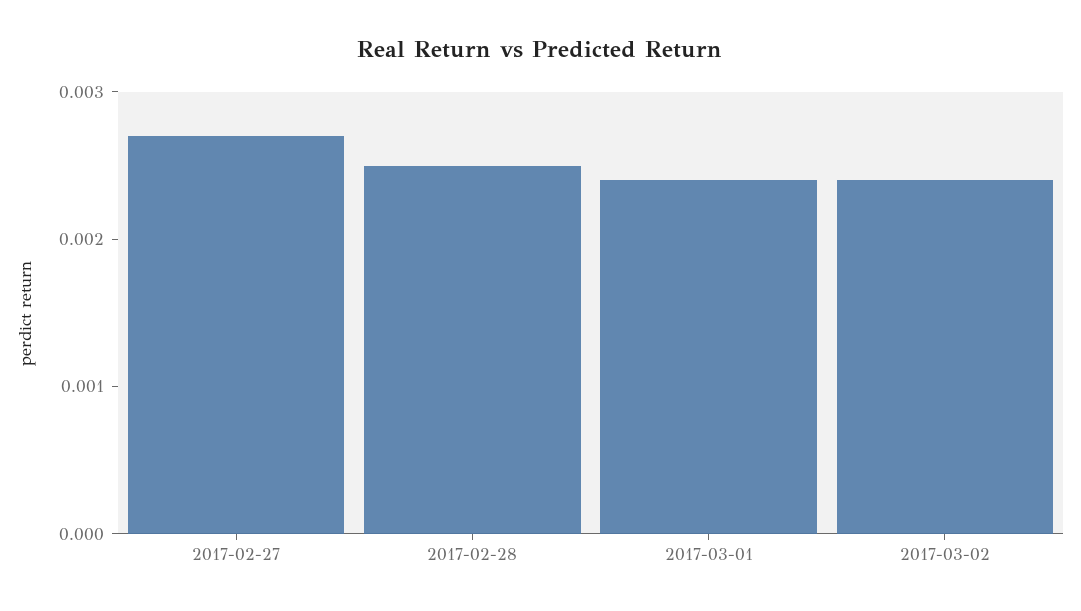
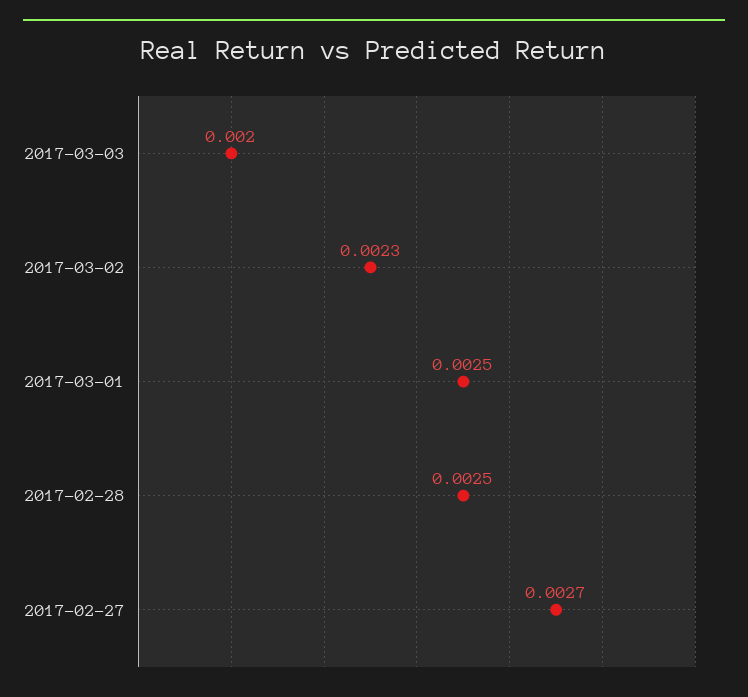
2017-03-01: 0.0024 -> 0.0025
2017-03-02: 0.0024 -> 0.0023
2017-03-03: none -> 0.002

